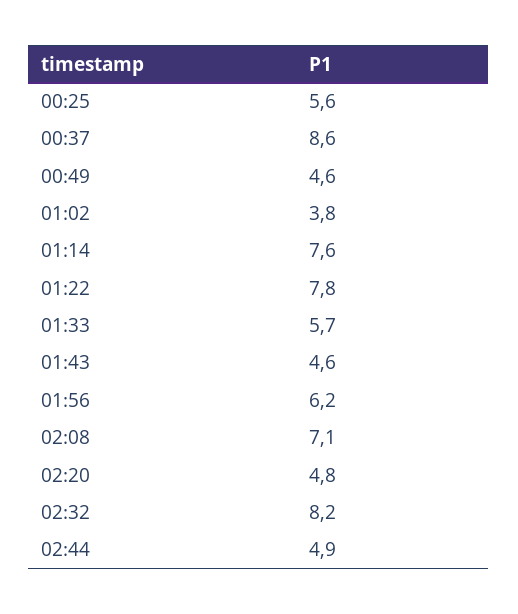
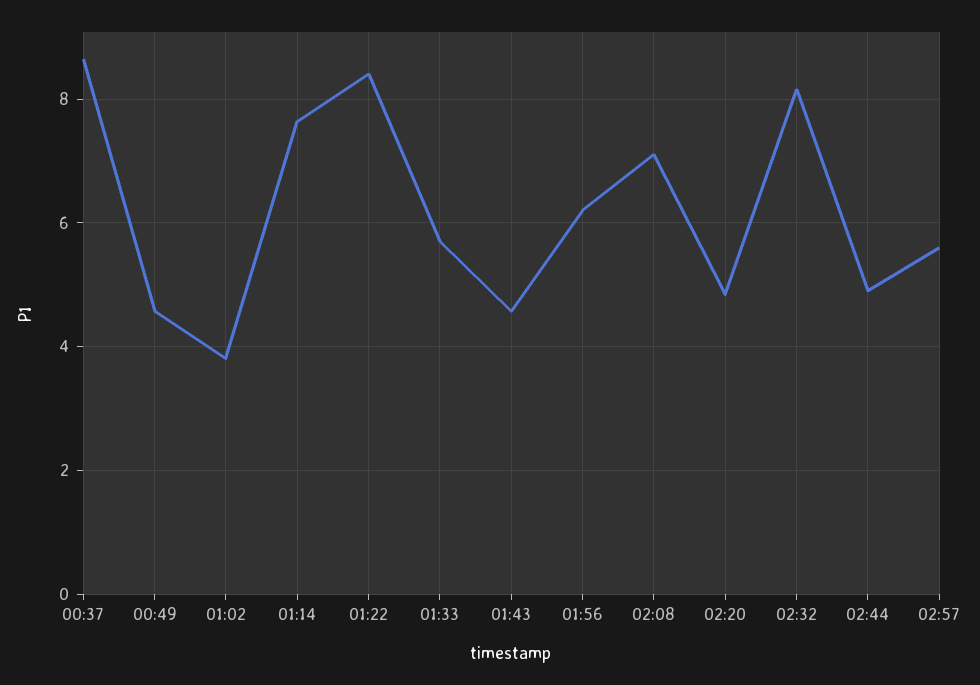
00:25: 5.6 -> none
01:22: 7.8 -> 8.4
02:57: none -> 5.6

